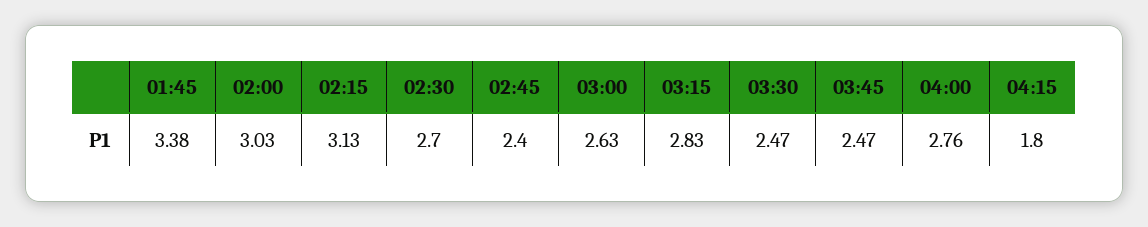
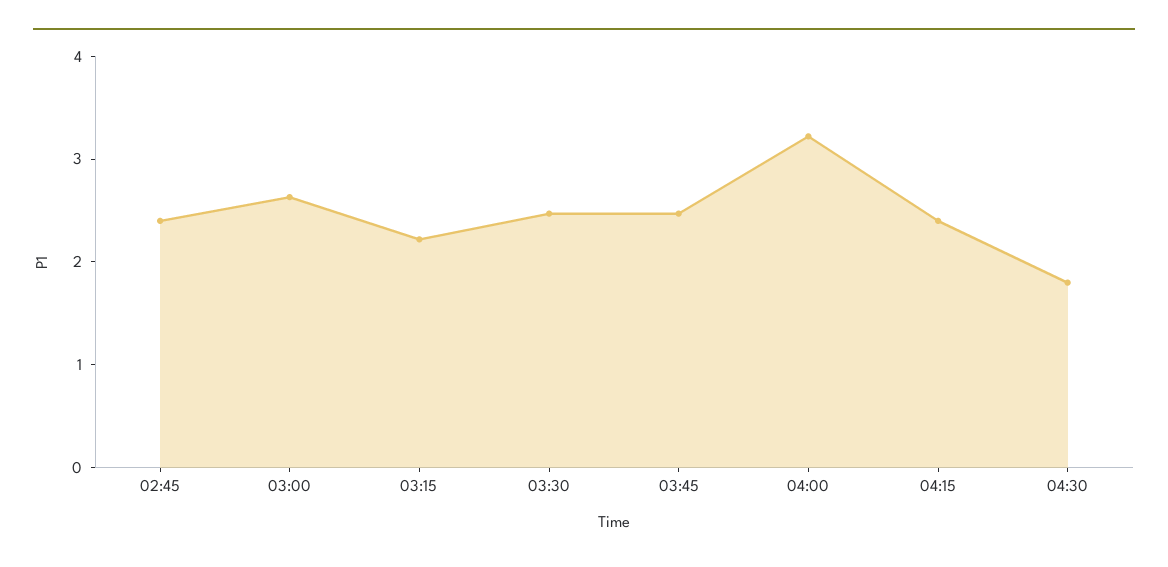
01:45: 3.38 -> none
02:00: 3.03 -> none
02:15: 3.13 -> none
02:30: 2.7 -> none
03:15: 2.83 -> 2.2
04:00: 2.76 -> 3.2
04:15: 1.8 -> 2.4
04:30: none -> 1.8

